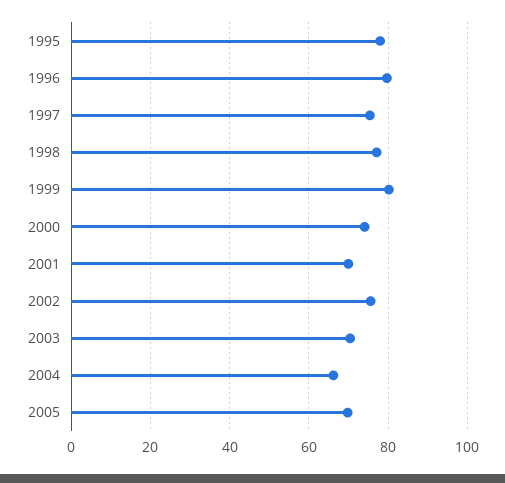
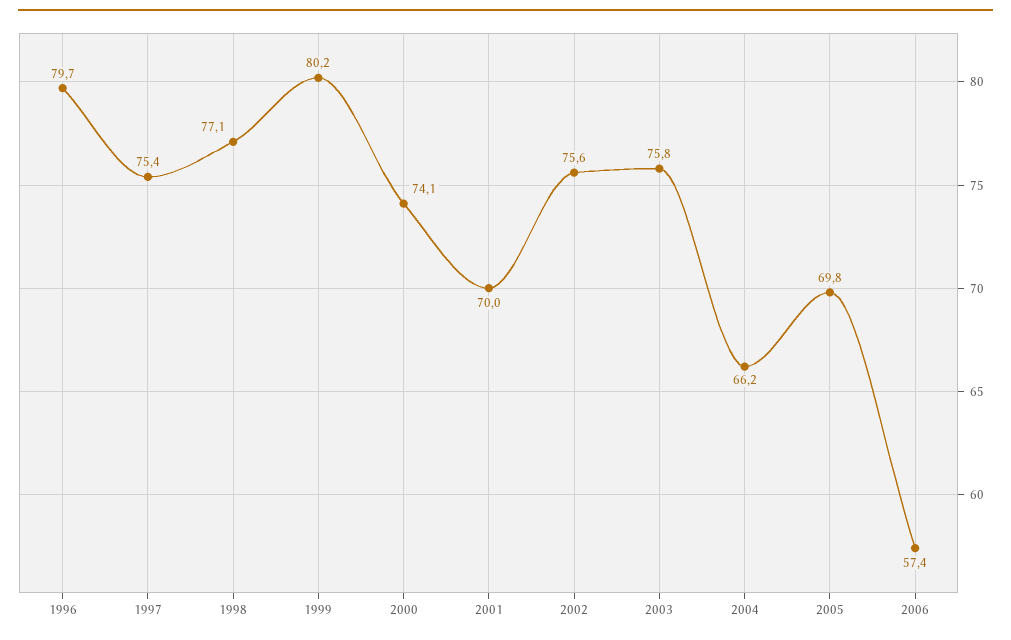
1995: 78 -> none
2003: 70 -> 75.8
2006: none -> 57.4

